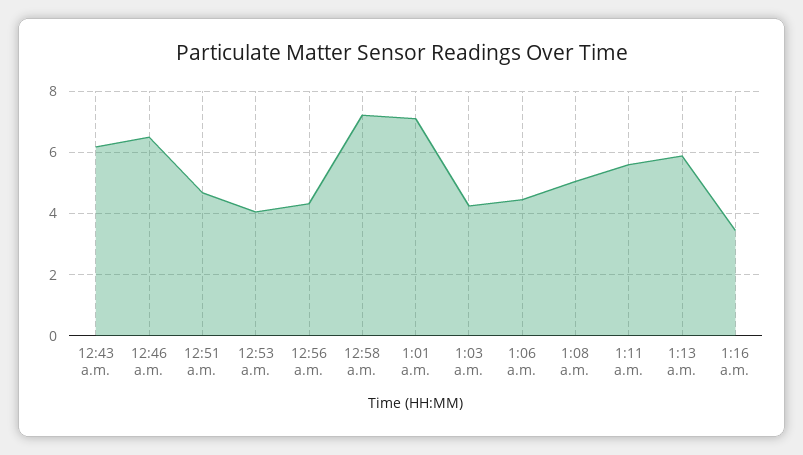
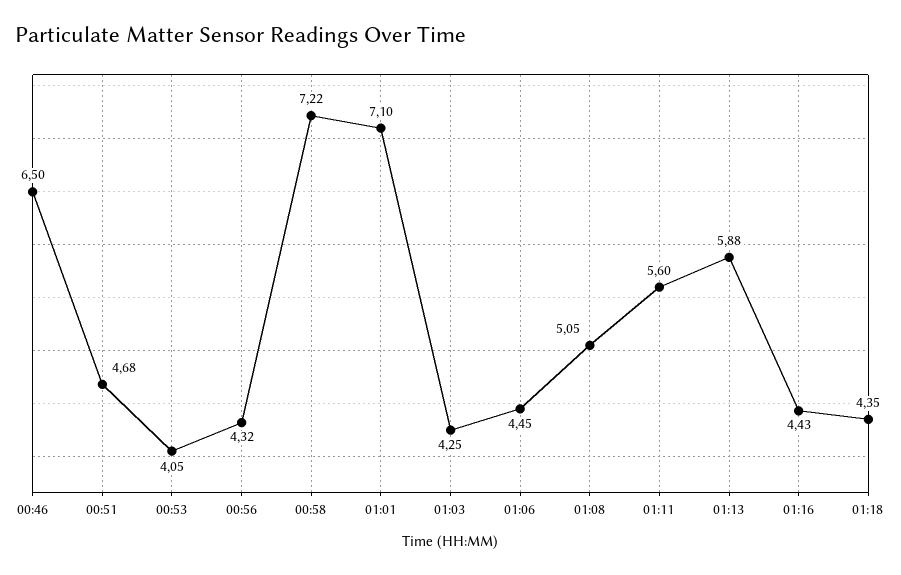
12:43 a.m.: 6.2 -> none
1:16 a.m.: 3.4 -> 4.43
01:18: none -> 4.35

